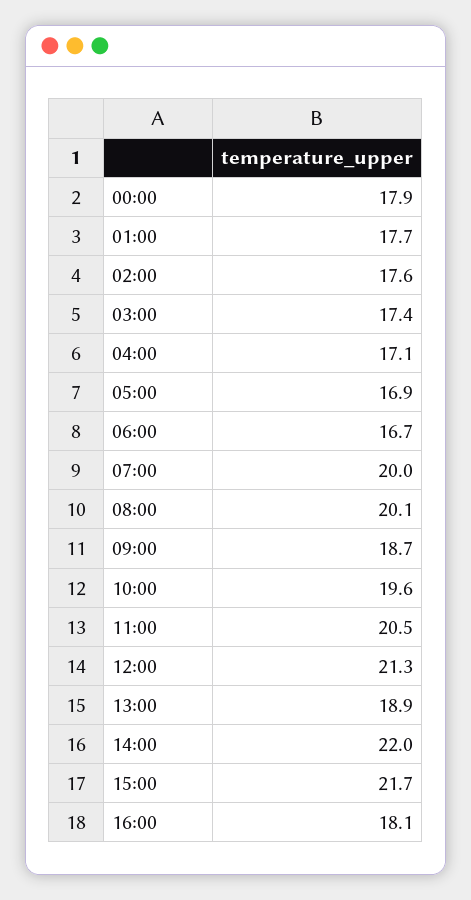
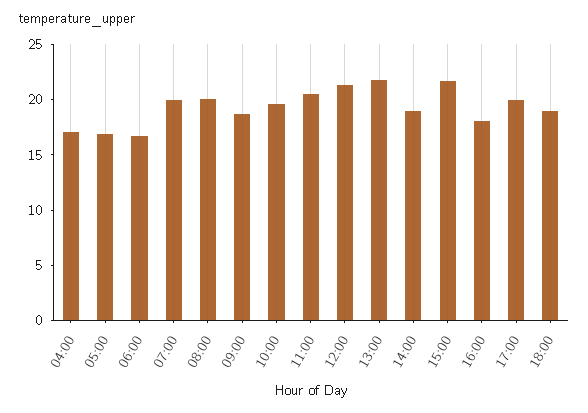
00:00: 17.9 -> none
01:00: 17.7 -> none
02:00: 17.6 -> none
03:00: 17.4 -> none
13:00: 18.9 -> 22
14:00: 22 -> 19
17:00: none -> 20
18:00: none -> 19

